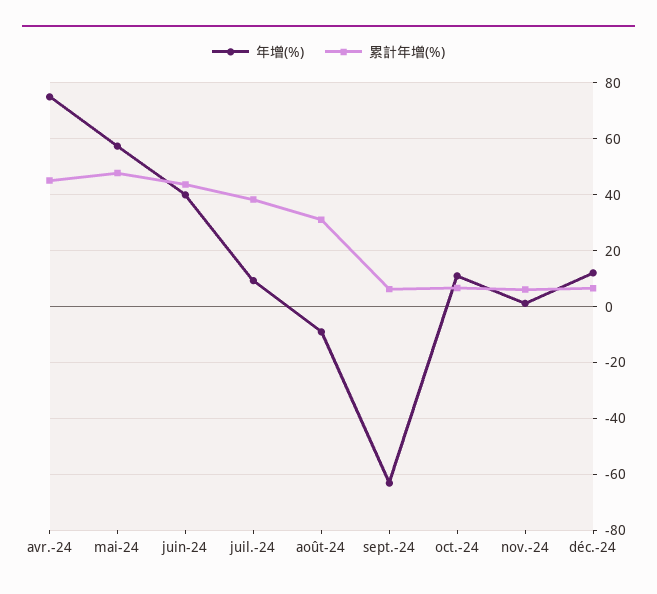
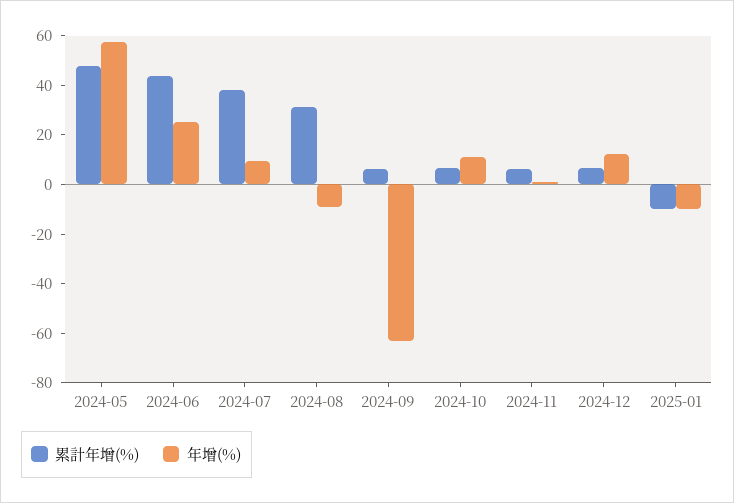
年增(%), avr.-24: 75 -> none
累計年增(%), avr.-24: 45 -> none
年增(%), juin-24: 40 -> 25
累計年增(%), 2025-01: none -> -10
年增(%), 2025-01: none -> -10

